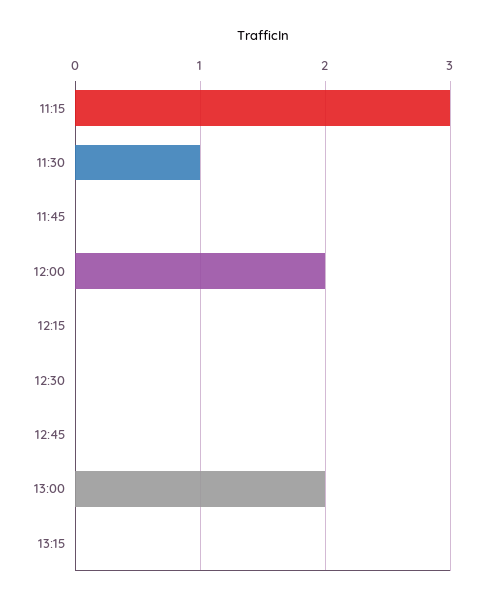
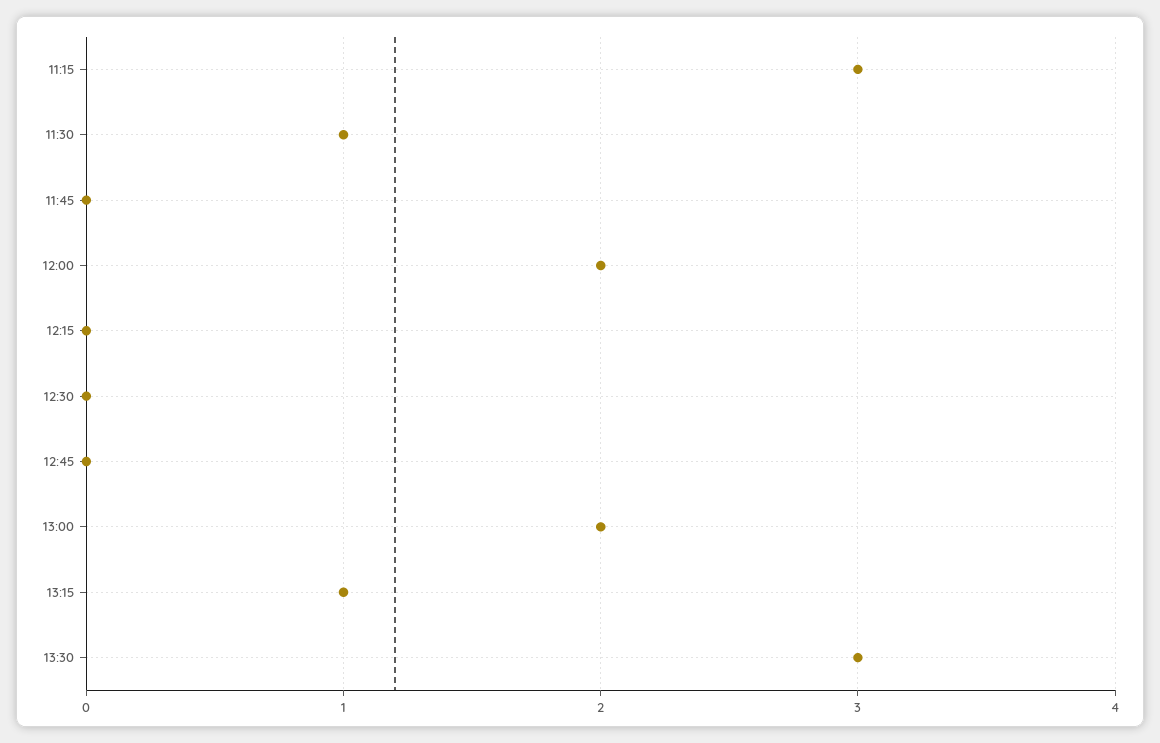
13:15: 0 -> 1
13:30: none -> 3

